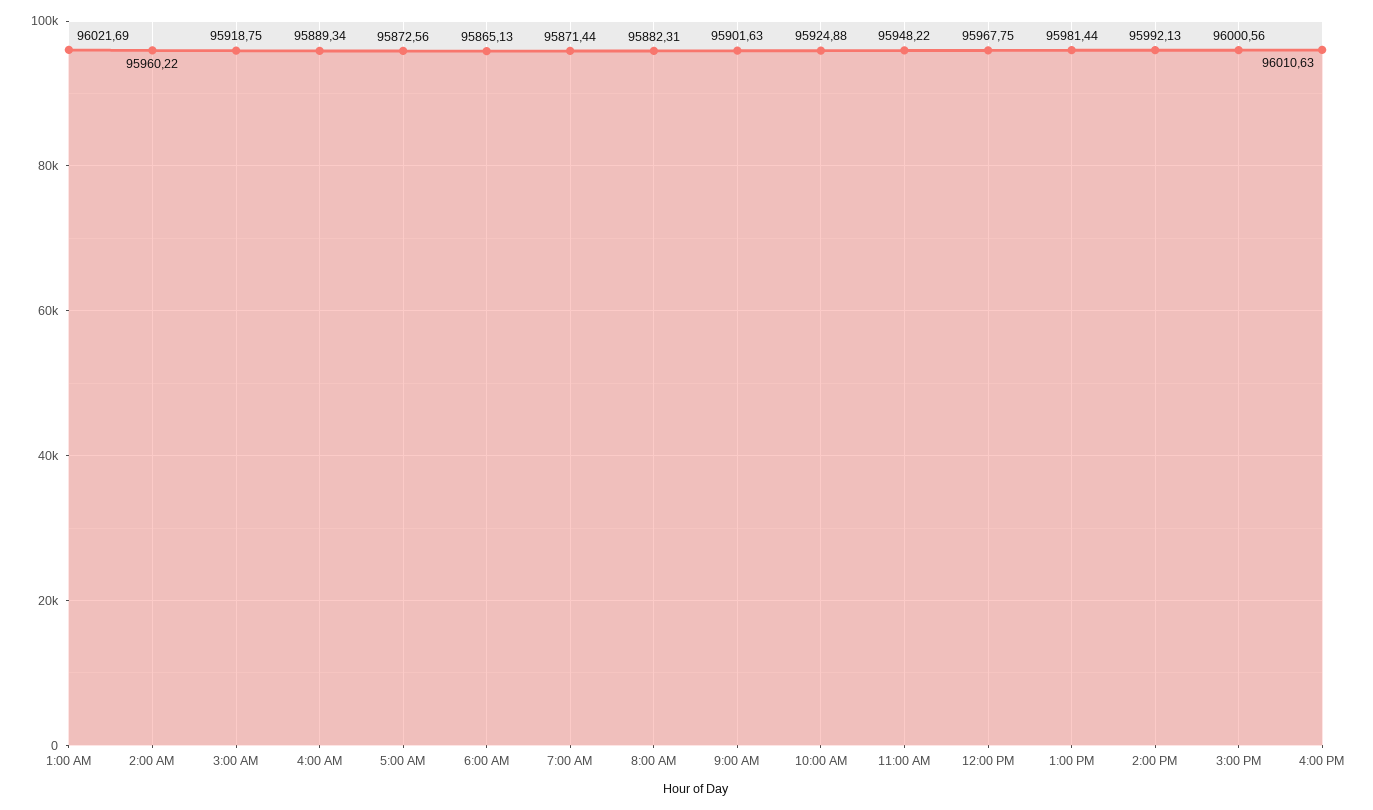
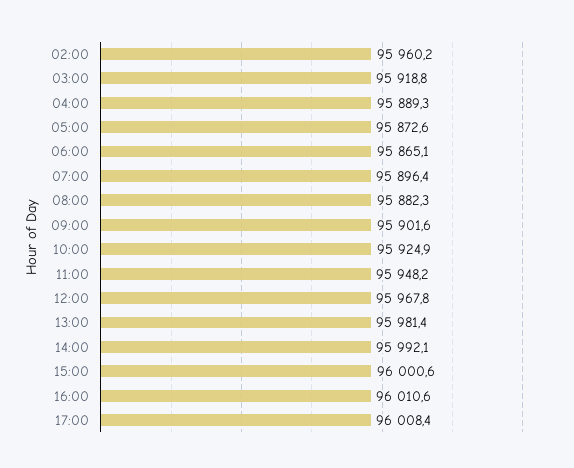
1:00 AM: 96021.69 -> none
7:00 AM: 95871.44 -> 95896.4
17:00: none -> 96008.4

